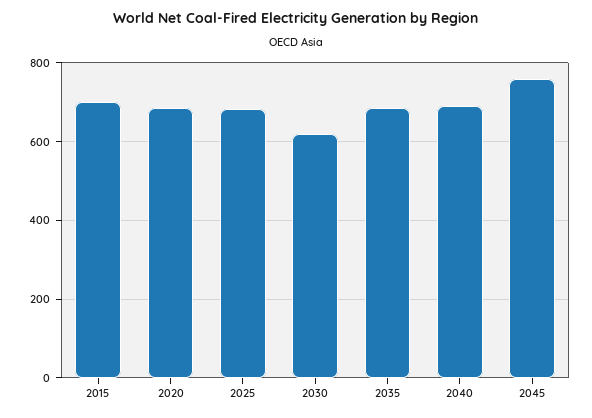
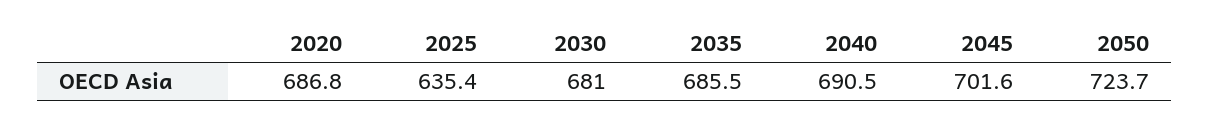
2015: 700 -> none
2025: 680 -> 635.4
2030: 620 -> 681
2045: 760 -> 701.6
2050: none -> 723.7

